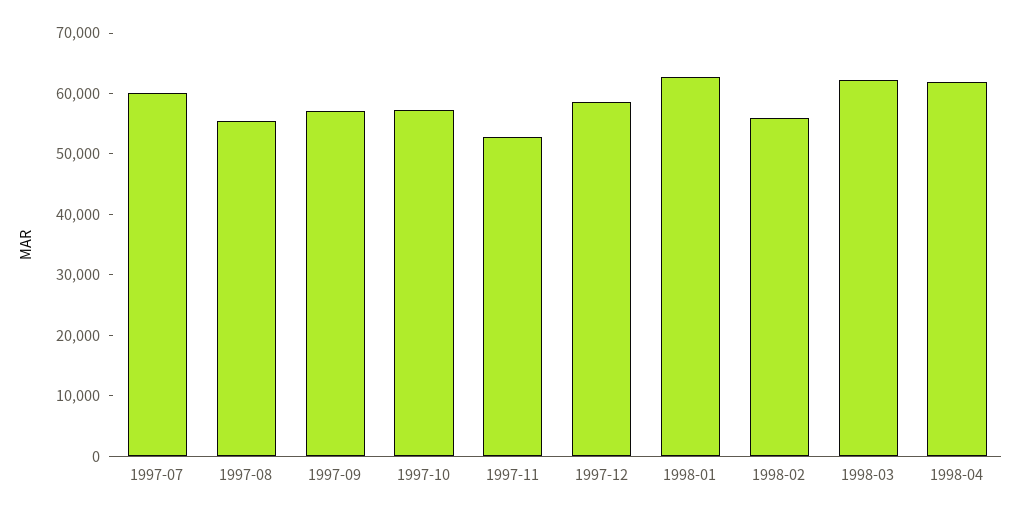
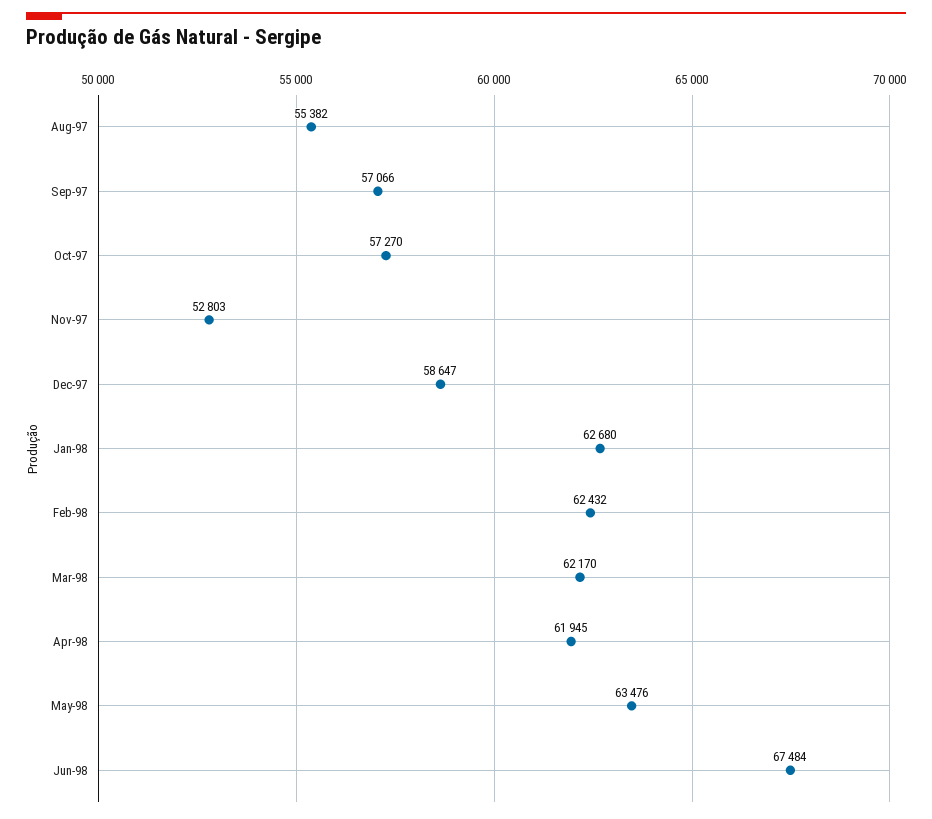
1997-07: 60000 -> none
1998-02: 56000 -> 62432
May-98: none -> 63476
Jun-98: none -> 67484

